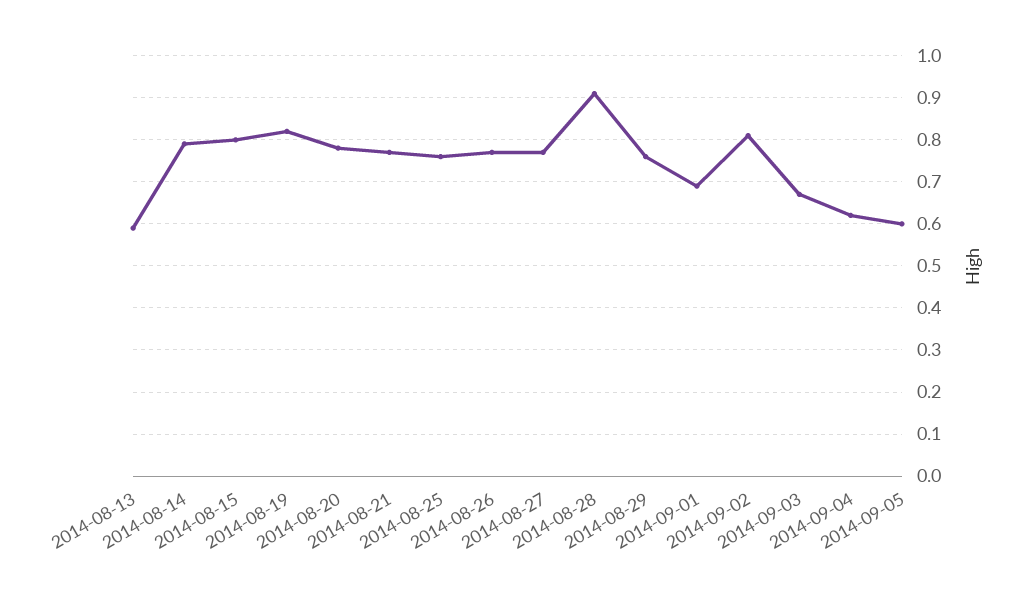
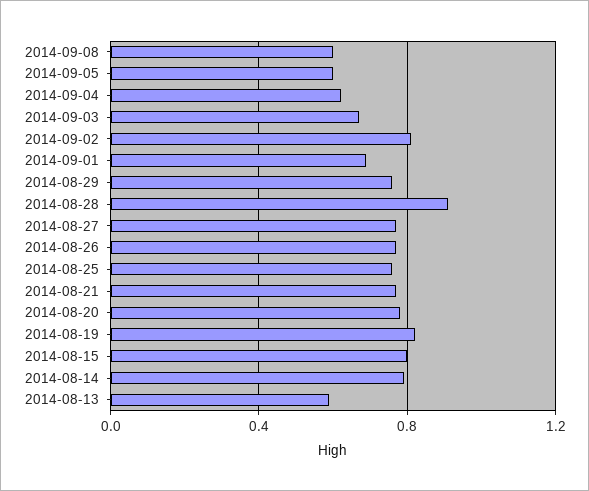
2014-09-08: none -> 0.6

